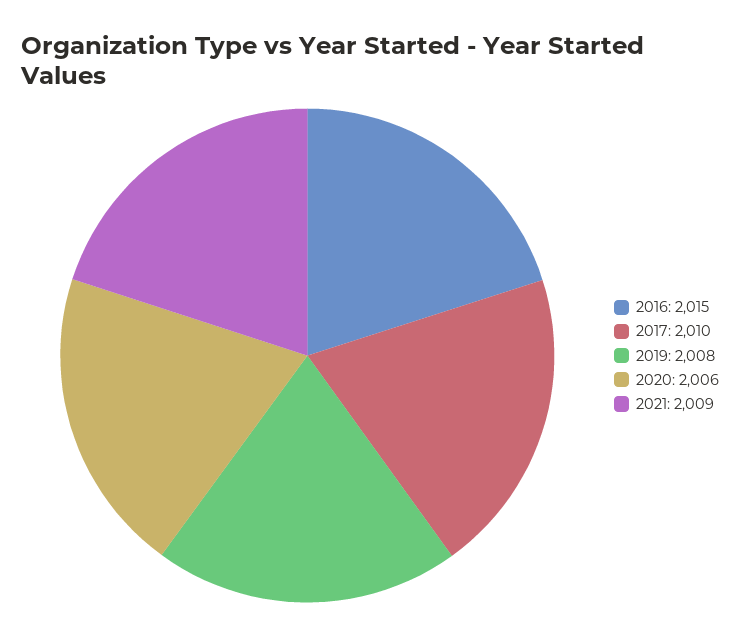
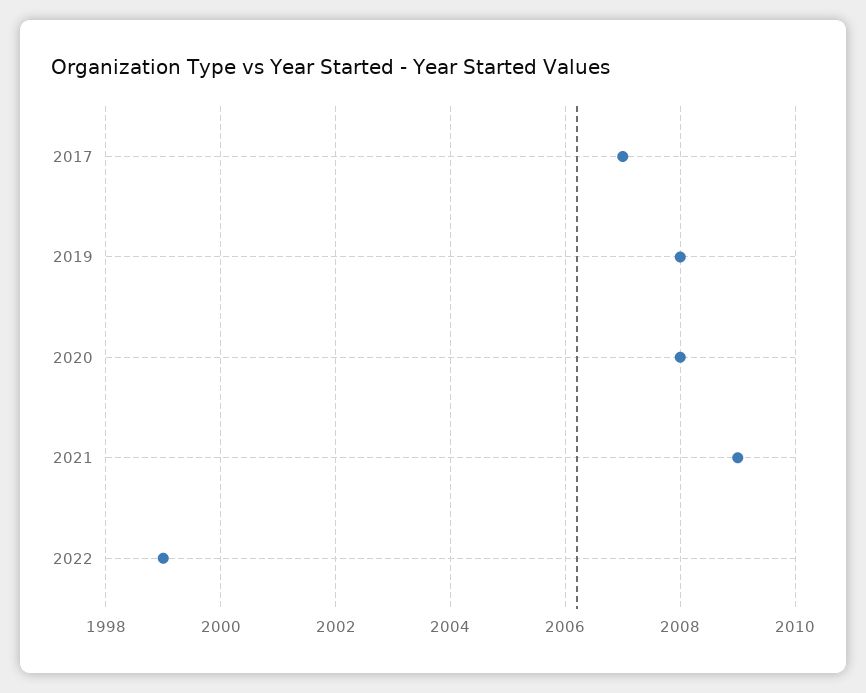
2016: 2015 -> none
2017: 2010 -> 2007
2020: 2006 -> 2008
2022: none -> 1999

